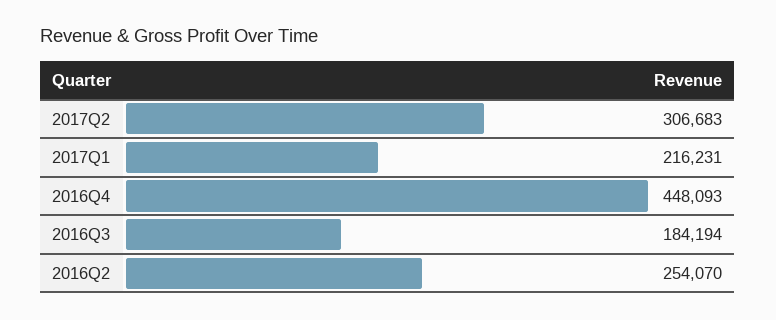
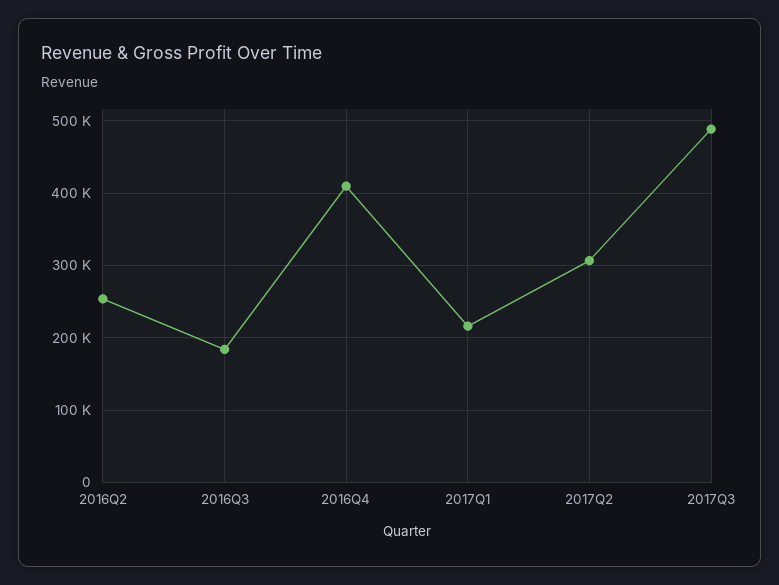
2016Q4: 448093 -> 410000
2017Q3: none -> 490000

